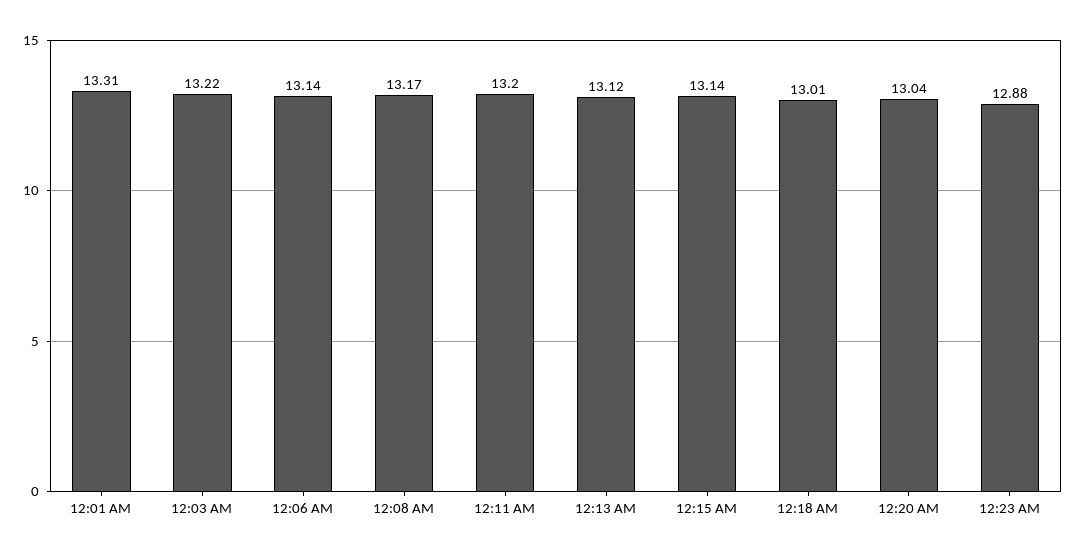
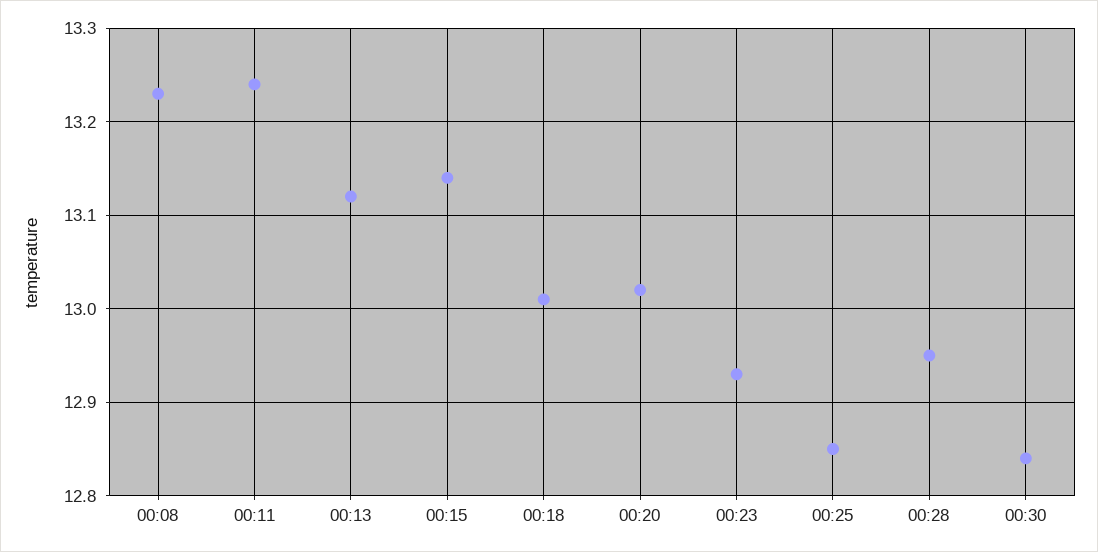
12:01 AM: 13.31 -> none
12:03 AM: 13.22 -> none
12:06 AM: 13.14 -> none
12:08 AM: 13.17 -> 13.23
12:11 AM: 13.2 -> 13.24
12:20 AM: 13.04 -> 13.02
12:23 AM: 12.88 -> 12.93
00:25: none -> 12.85
00:28: none -> 12.95
00:30: none -> 12.84

